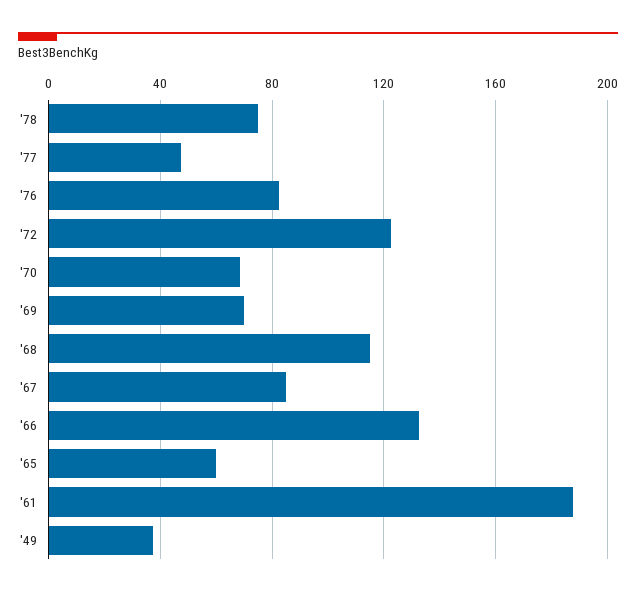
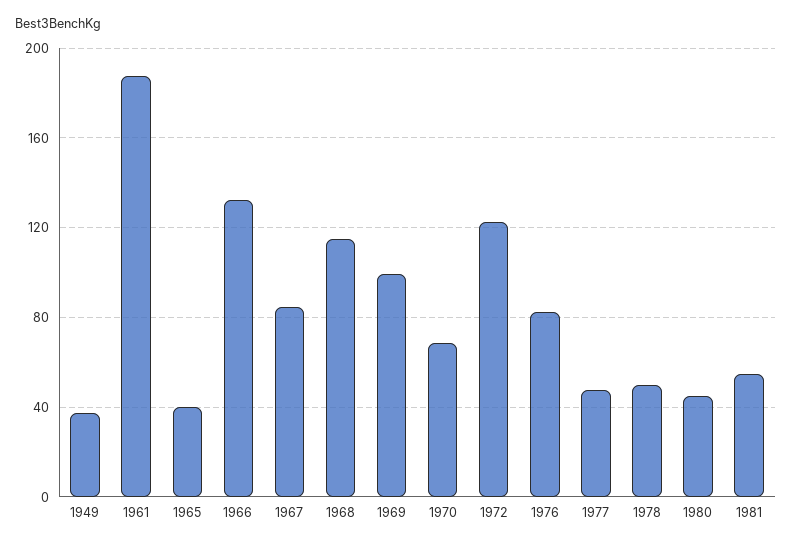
'78: 75 -> 50
'69: 70 -> 100
'65: 60 -> 40
1980: none -> 45
1981: none -> 55

